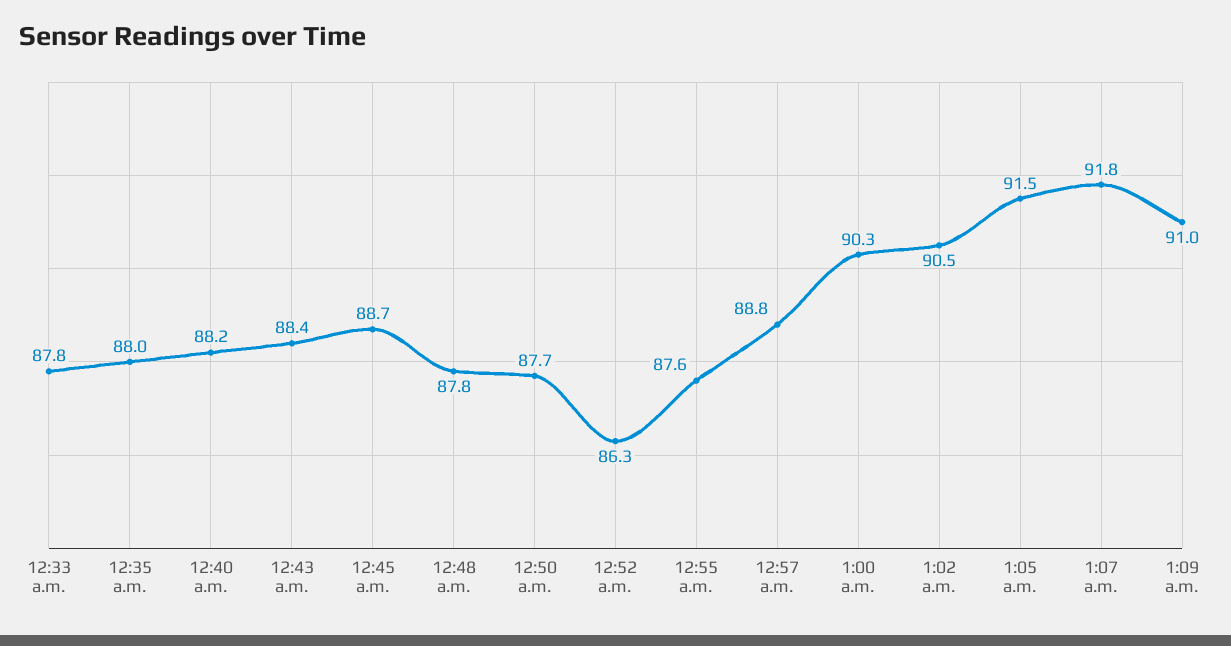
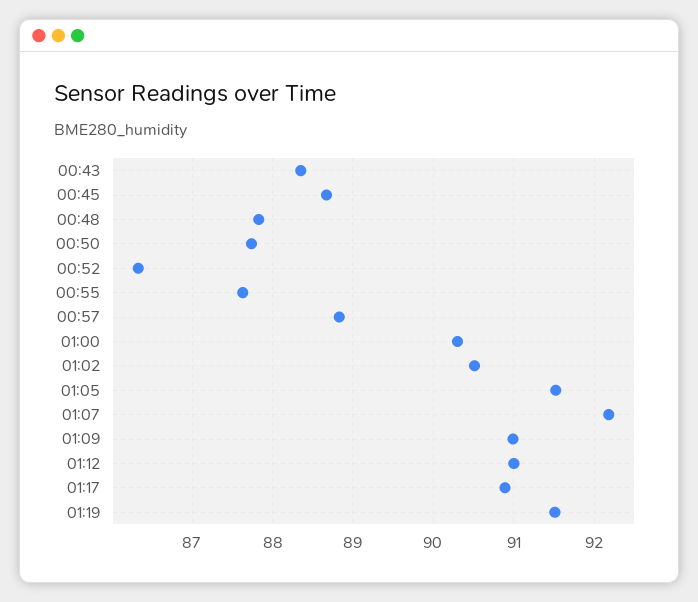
12:33 a.m.: 87.8 -> none
12:35 a.m.: 88 -> none
12:40 a.m.: 88.2 -> none
1:07 a.m.: 91.8 -> 92.2
01:12: none -> 91
01:17: none -> 90.9
01:19: none -> 91.5

